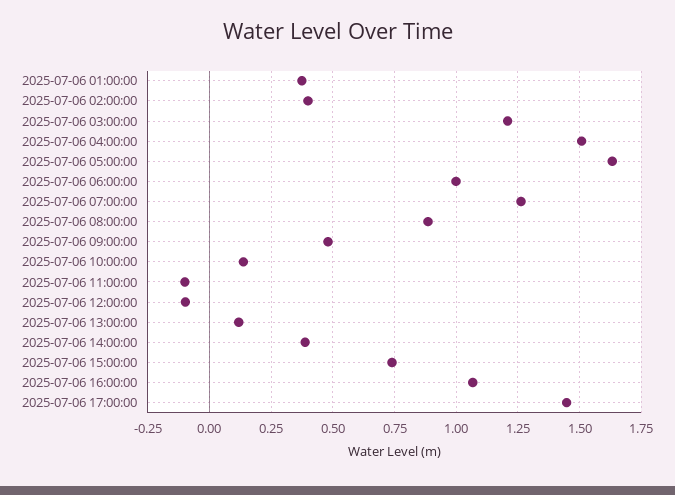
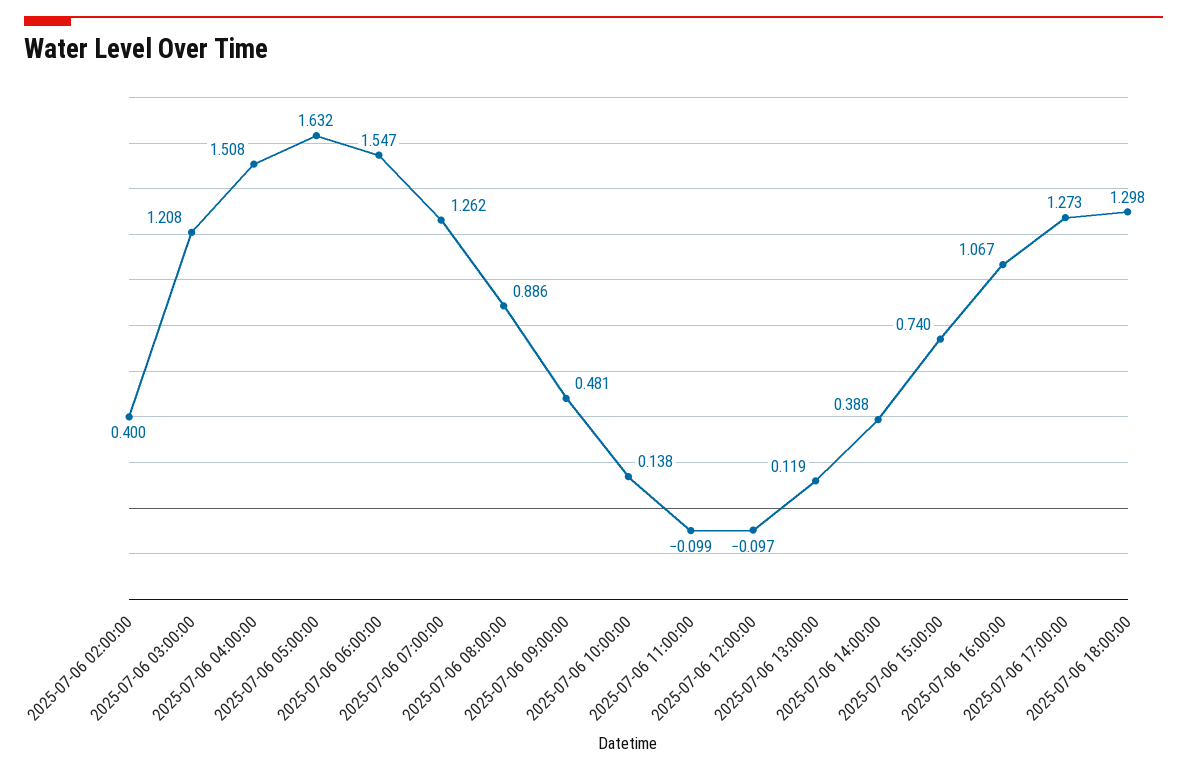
2025-07-06 01:00:00: 0.375 -> none
2025-07-06 06:00:00: 1 -> 1.547
2025-07-06 17:00:00: 1.45 -> 1.273
2025-07-06 18:00:00: none -> 1.298

